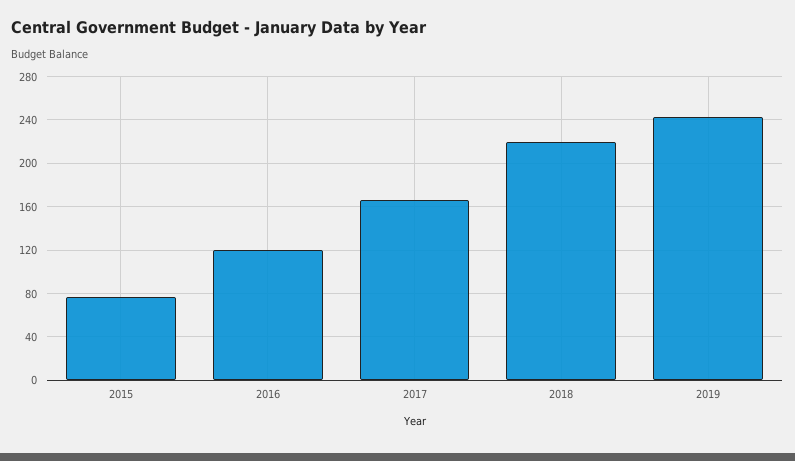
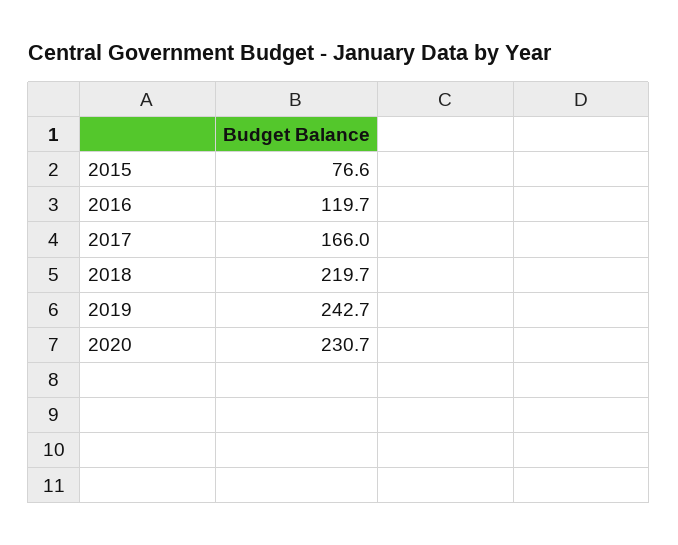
2020: none -> 230.7

